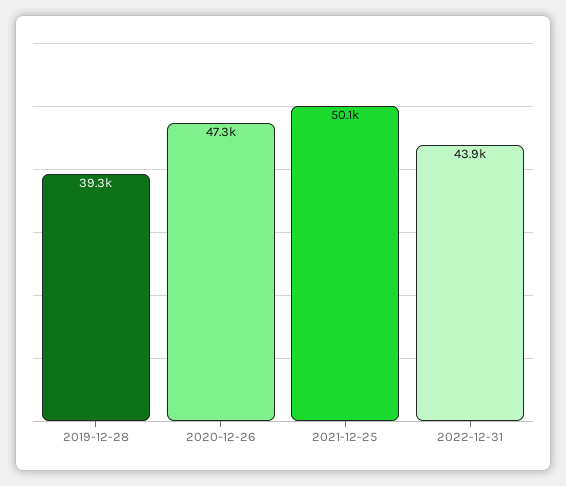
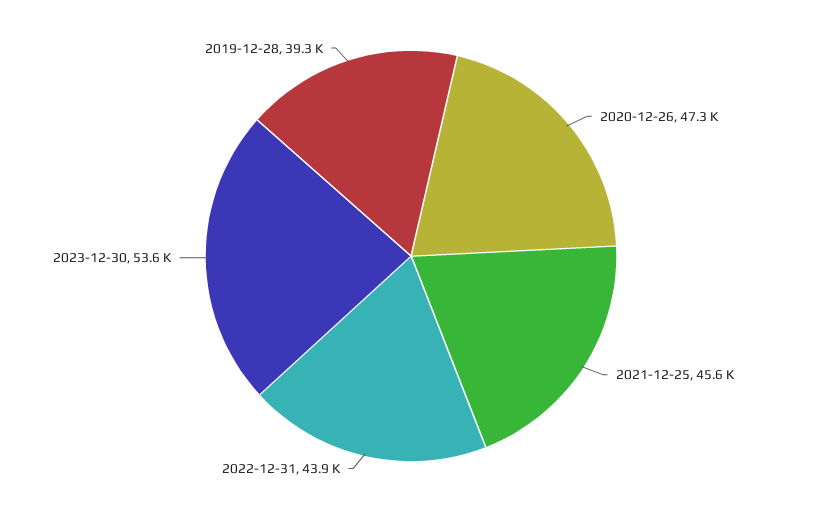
2021-12-25: 50100 -> 45600
2023-12-30: none -> 53600

